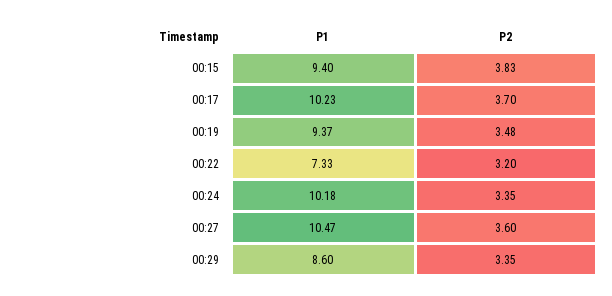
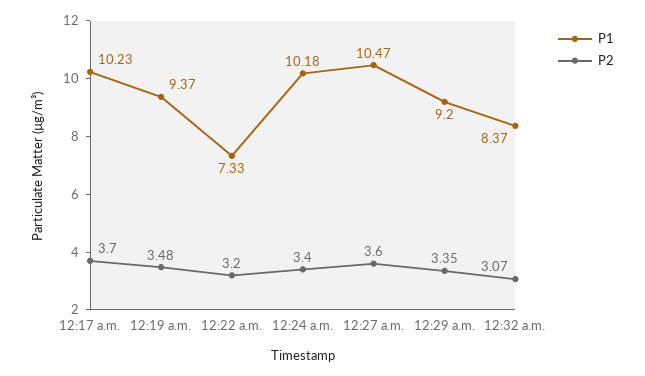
P1, 00:15: 9.4 -> none
P2, 00:15: 3.83 -> none
P2, 00:24: 3.35 -> 3.4
P1, 00:29: 8.6 -> 9.2
P1, 12:32 a.m.: none -> 8.37
P2, 12:32 a.m.: none -> 3.07

